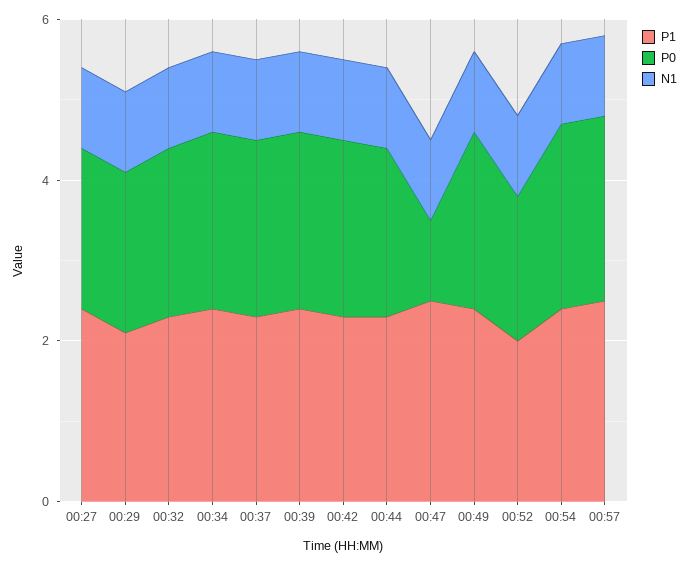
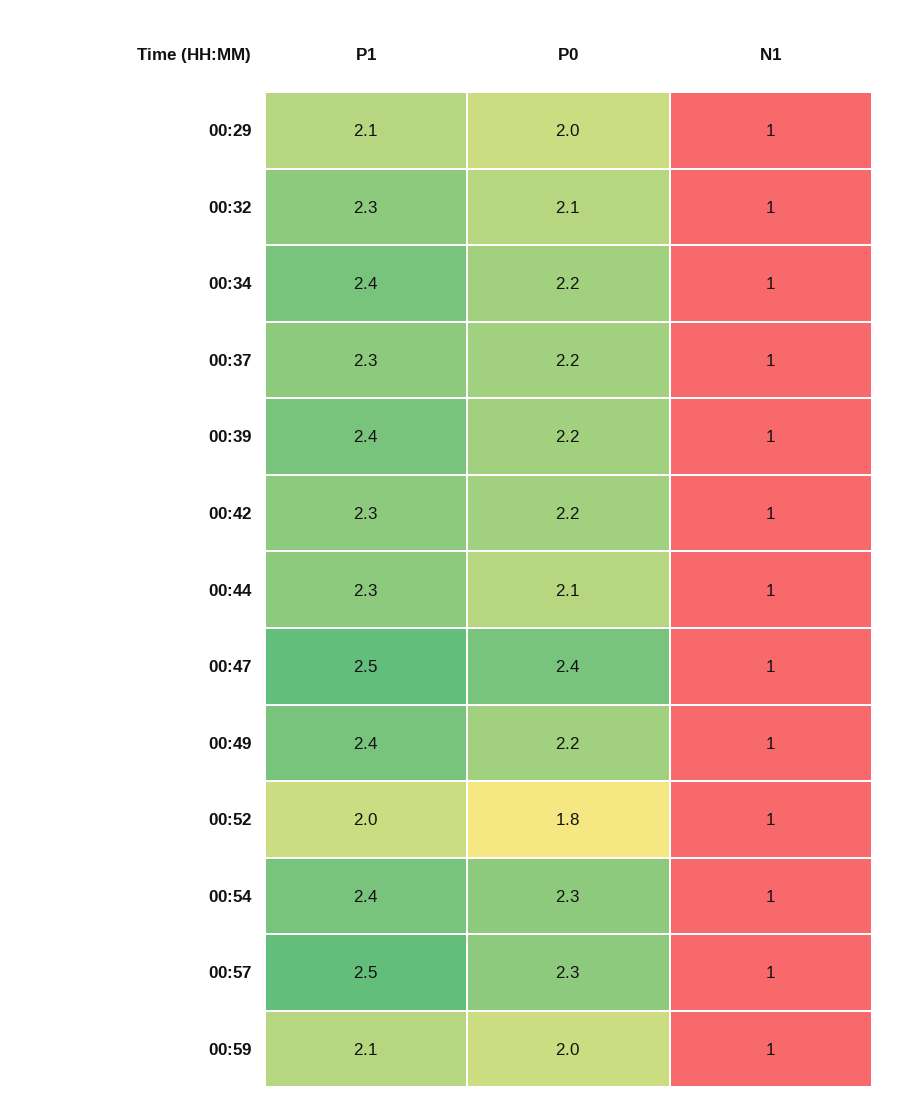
P1, 00:27: 2.5 -> none
P0, 00:27: 2 -> none
N1, 00:27: 1 -> none
P0, 00:47: 1 -> 2.4
P1, 00:59: none -> 2.1
P0, 00:59: none -> 2
N1, 00:59: none -> 1

